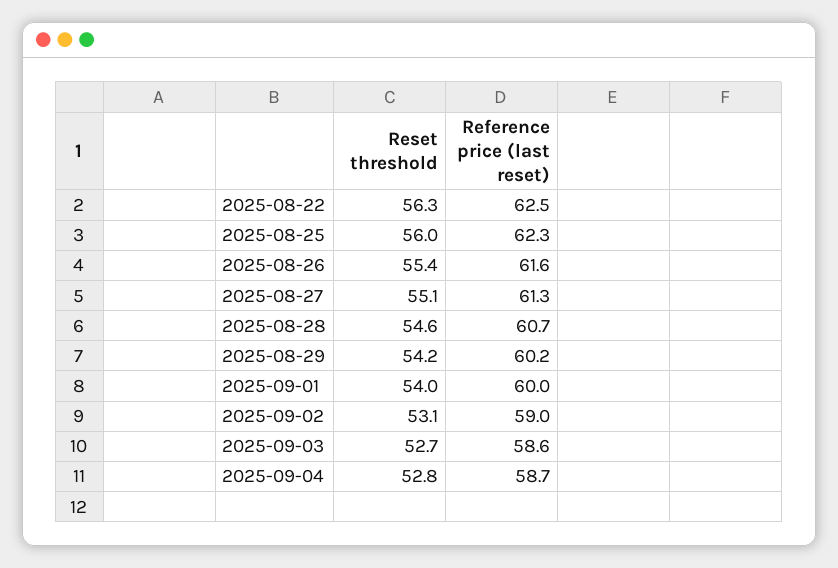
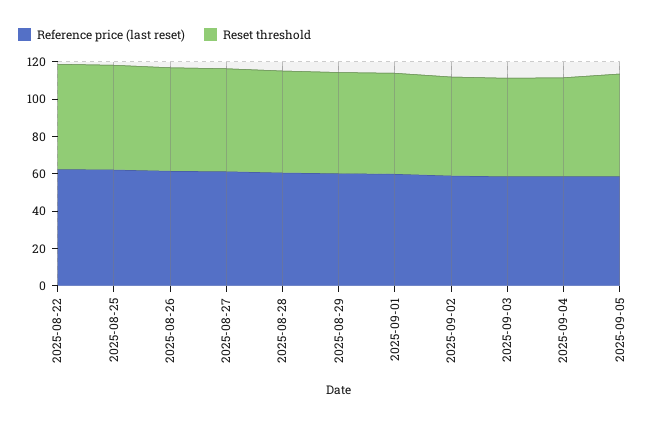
Reference price (last reset), 2025-09-05: none -> 60
Reset threshold, 2025-09-05: none -> 55

